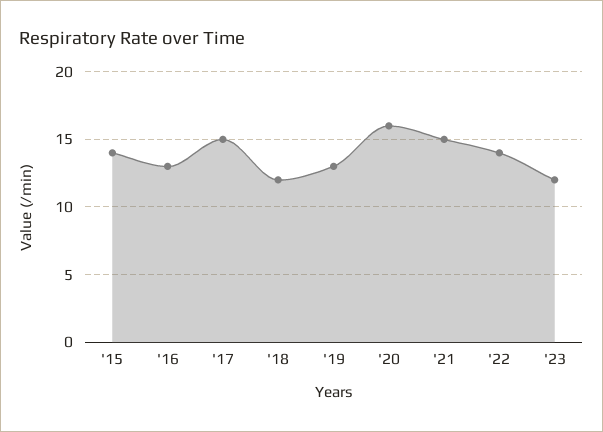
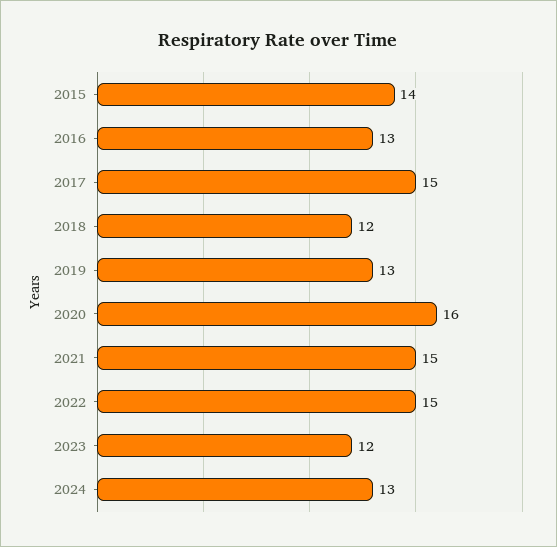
'22: 14 -> 15
2024: none -> 13

